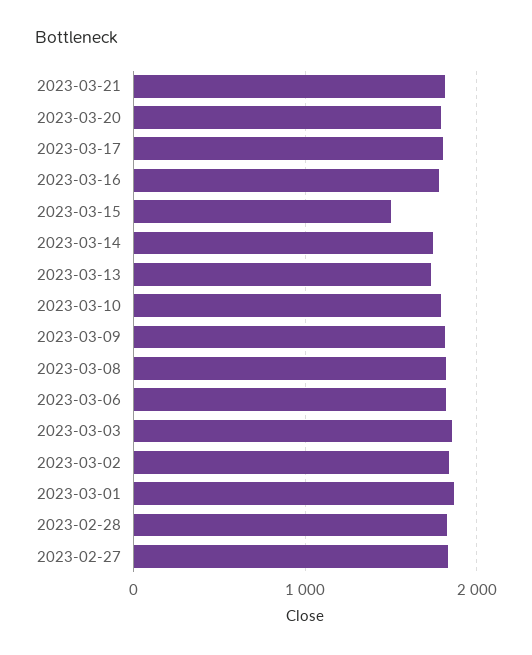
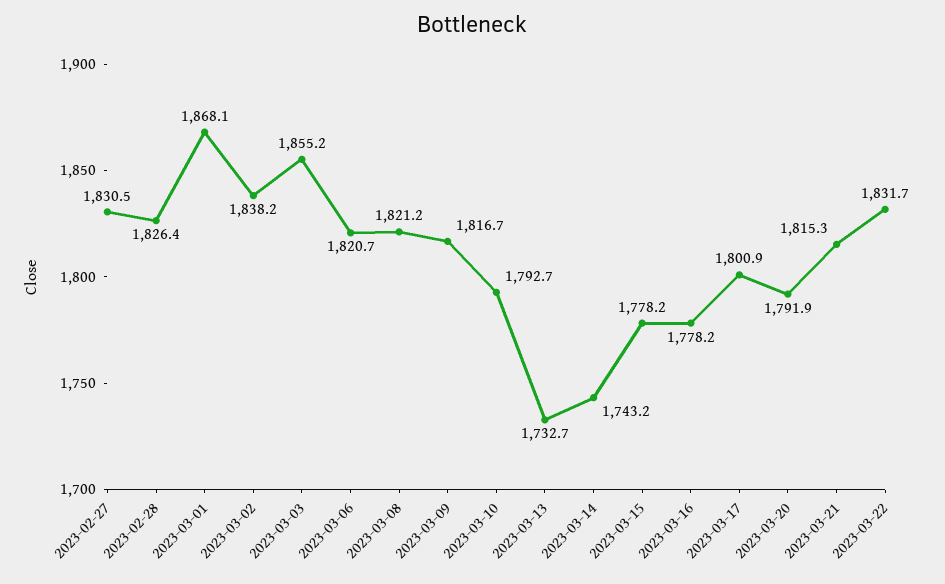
2023-03-15: 1500 -> 1778.2
2023-03-22: none -> 1831.7

